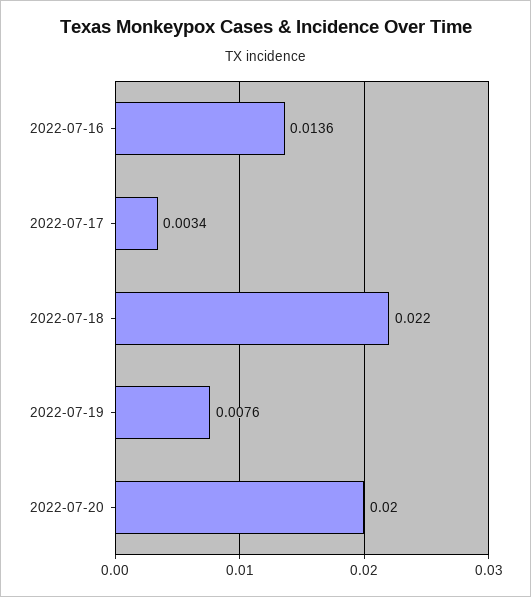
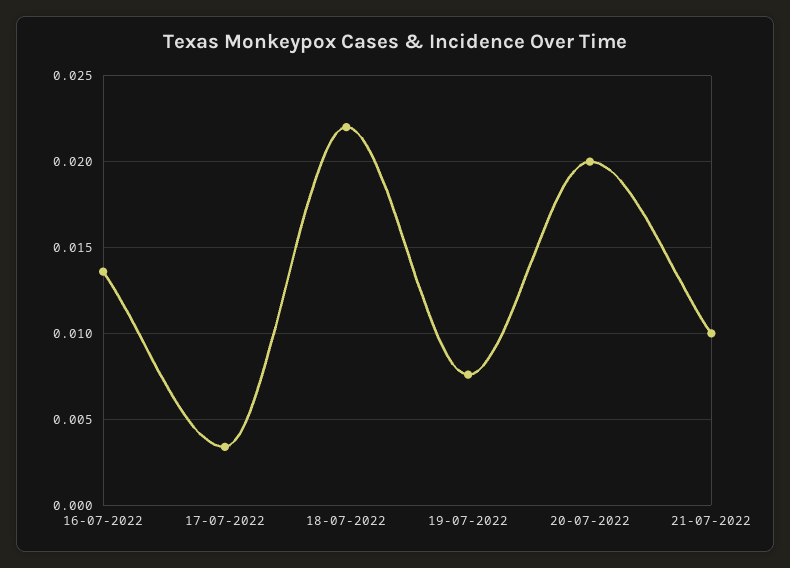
21-07-2022: none -> 0.01

